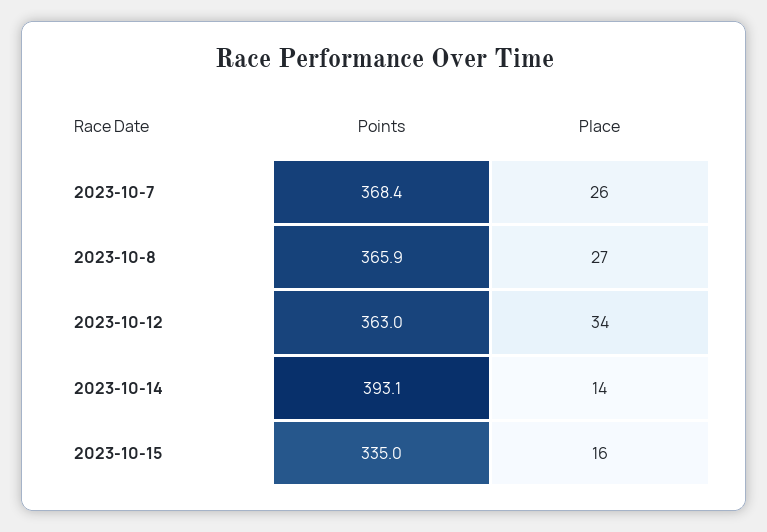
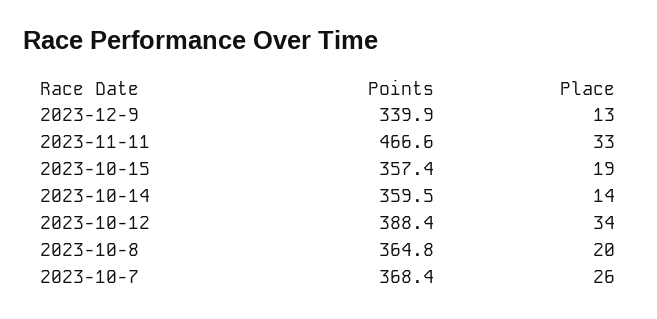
Points, 2023-10-8: 365.9 -> 364.8
Place, 2023-10-8: 27 -> 20
Points, 2023-10-12: 363 -> 388.4
Points, 2023-10-14: 393.1 -> 359.5
Points, 2023-10-15: 335 -> 357.4
Place, 2023-10-15: 16 -> 19
Points, 2023-12-9: none -> 339.9
Place, 2023-12-9: none -> 13
Points, 2023-11-11: none -> 466.6
Place, 2023-11-11: none -> 33

